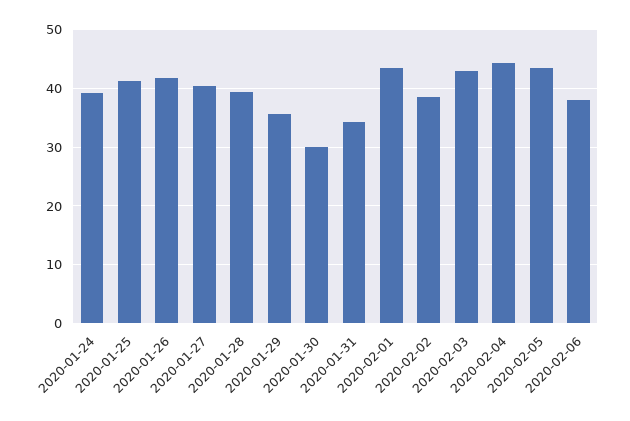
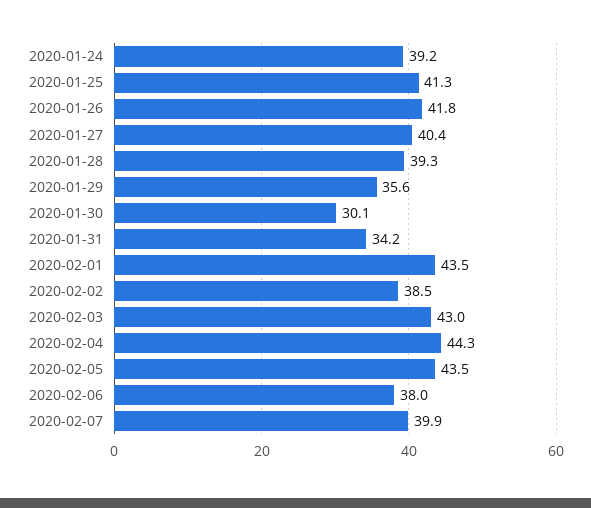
2020-02-07: none -> 39.9

